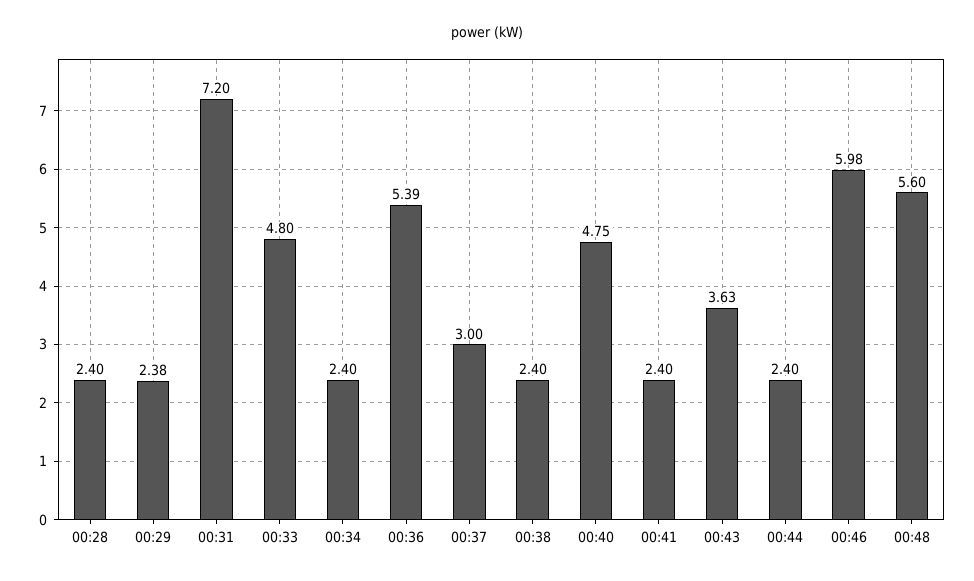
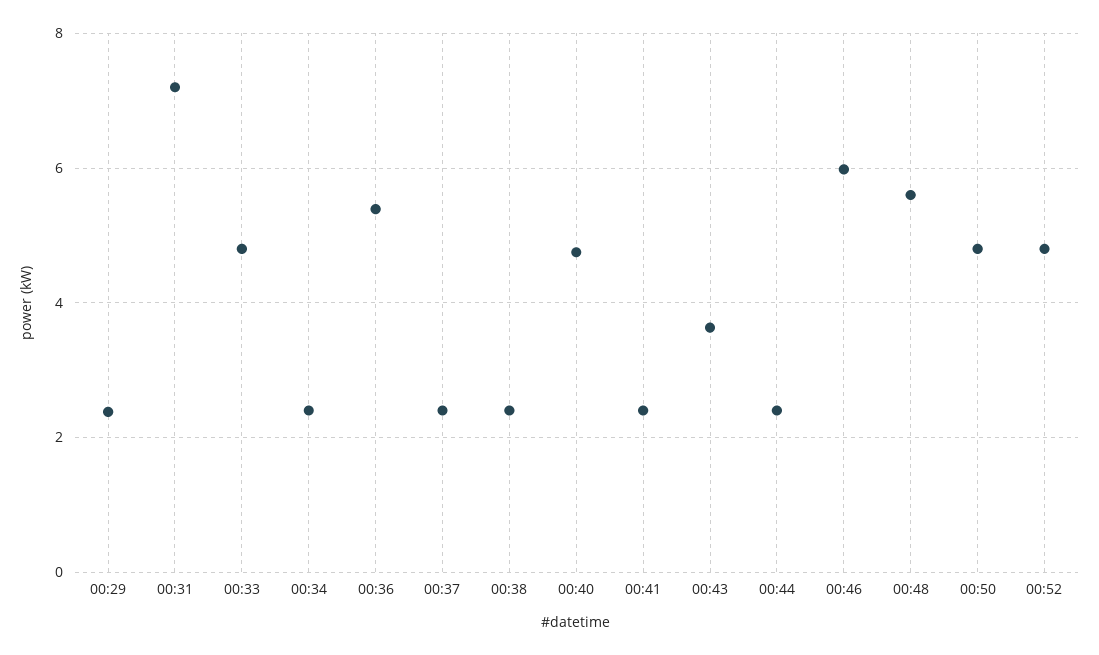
00:28: 2.4 -> none
00:37: 3 -> 2.4
00:50: none -> 4.8
00:52: none -> 4.8

